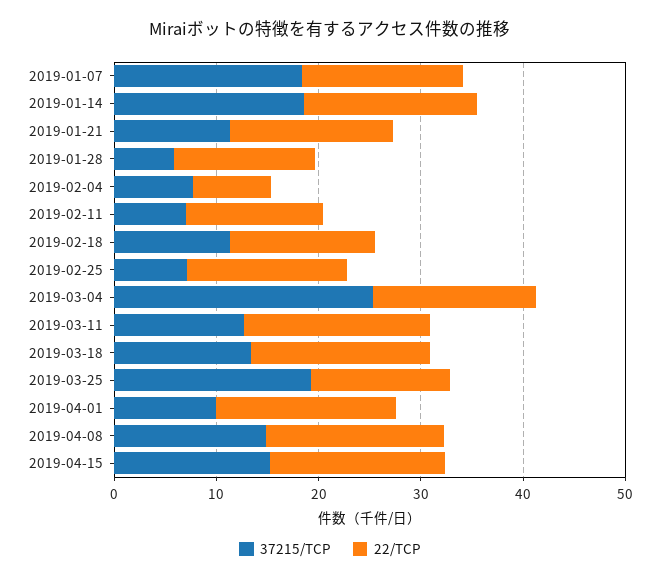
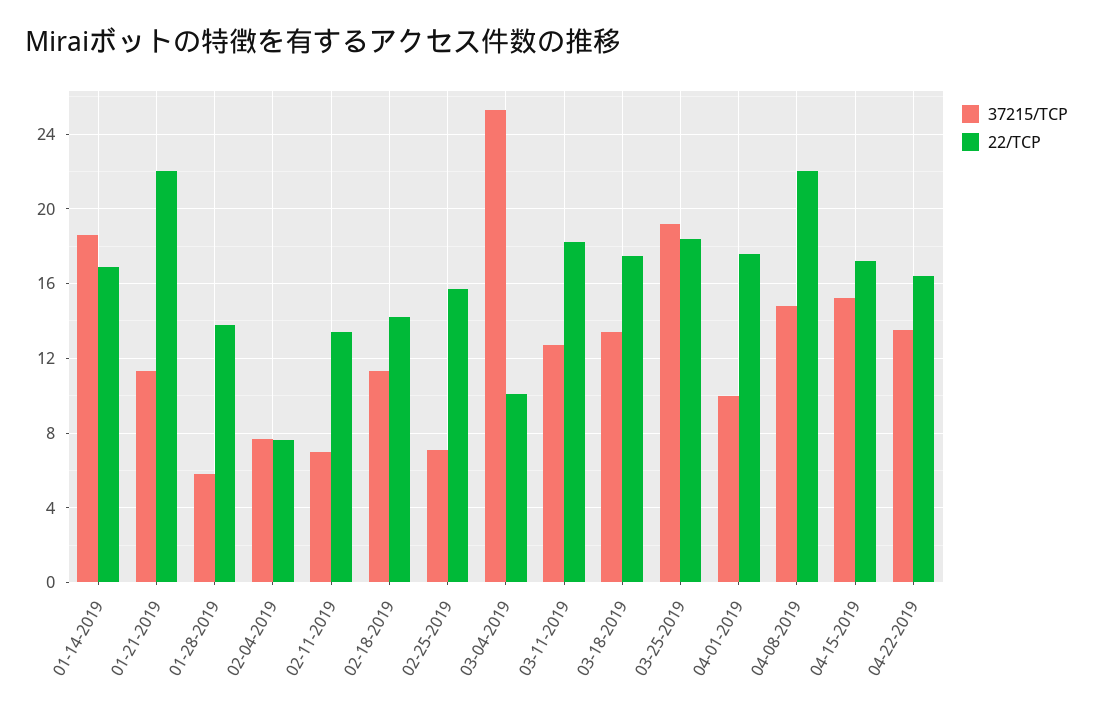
37215/TCP, 2019-01-07: 18 -> none
22/TCP, 2019-01-07: 16 -> none
22/TCP, 2019-01-21: 16 -> 22
22/TCP, 2019-03-04: 16 -> 10
22/TCP, 2019-03-25: 14 -> 18.5
22/TCP, 2019-04-08: 18 -> 22
37215/TCP, 04-22-2019: none -> 13.5
22/TCP, 04-22-2019: none -> 16.5

